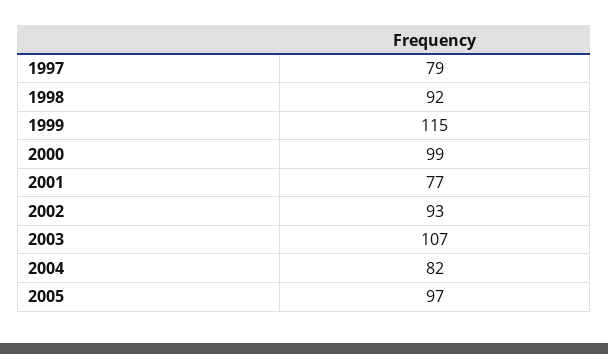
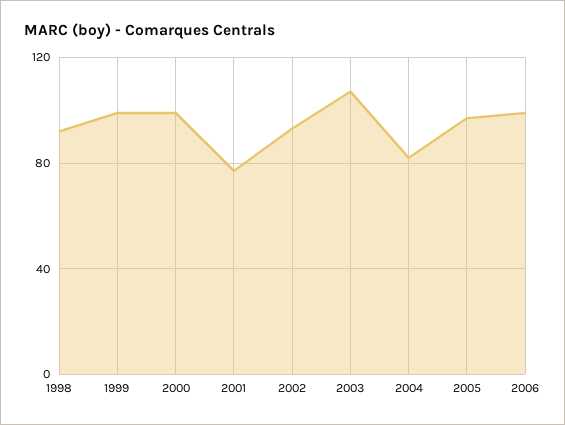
1997: 79 -> none
1999: 115 -> 100
2006: none -> 100

